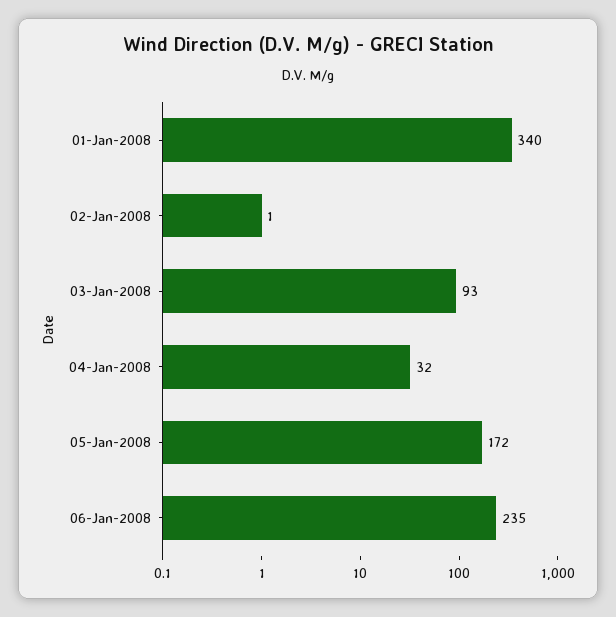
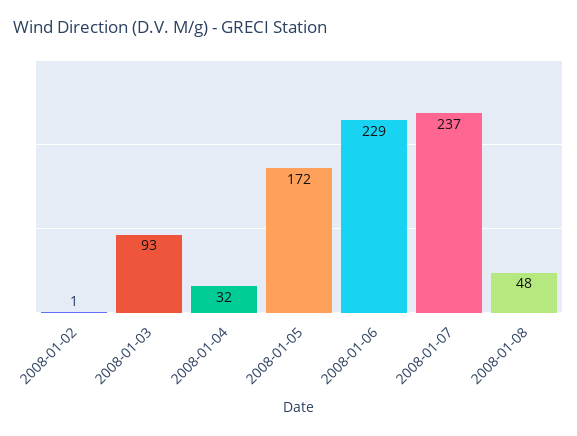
01-Jan-2008: 340 -> none
06-Jan-2008: 235 -> 229
2008-01-07: none -> 237
2008-01-08: none -> 48

